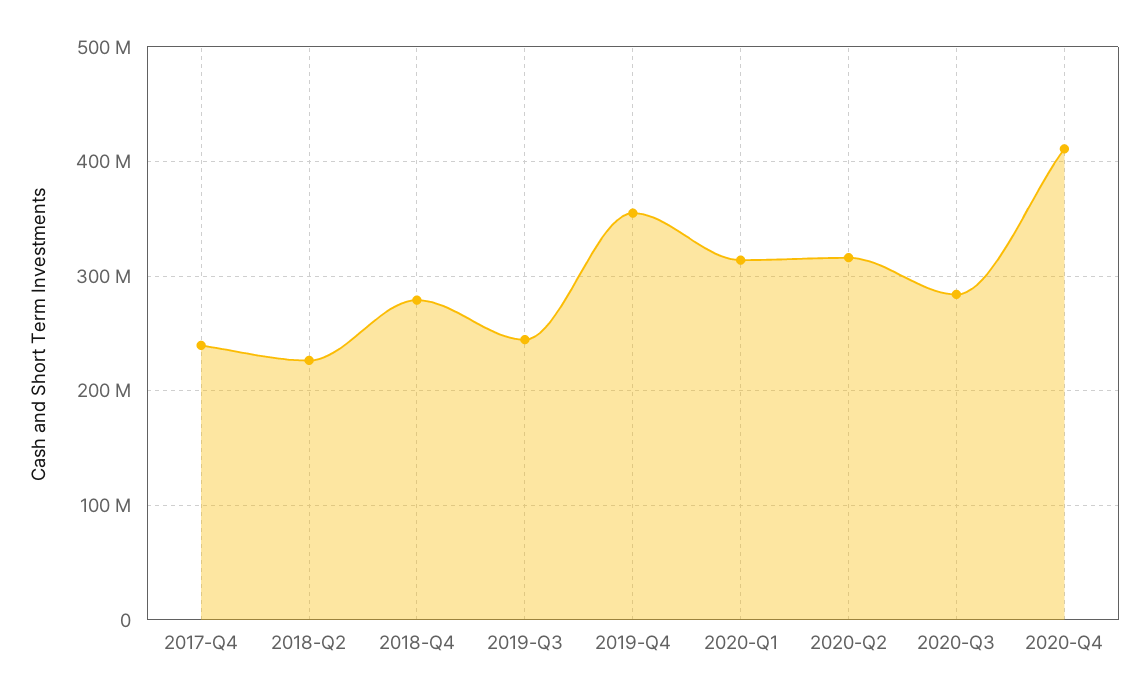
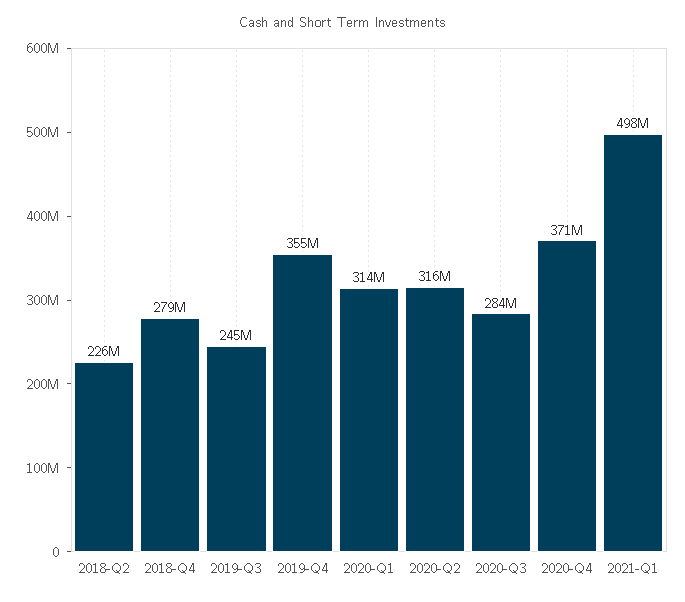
2017-Q4: 240000000 -> none
2020-Q4: 410000000 -> 371000000
2021-Q1: none -> 498000000

